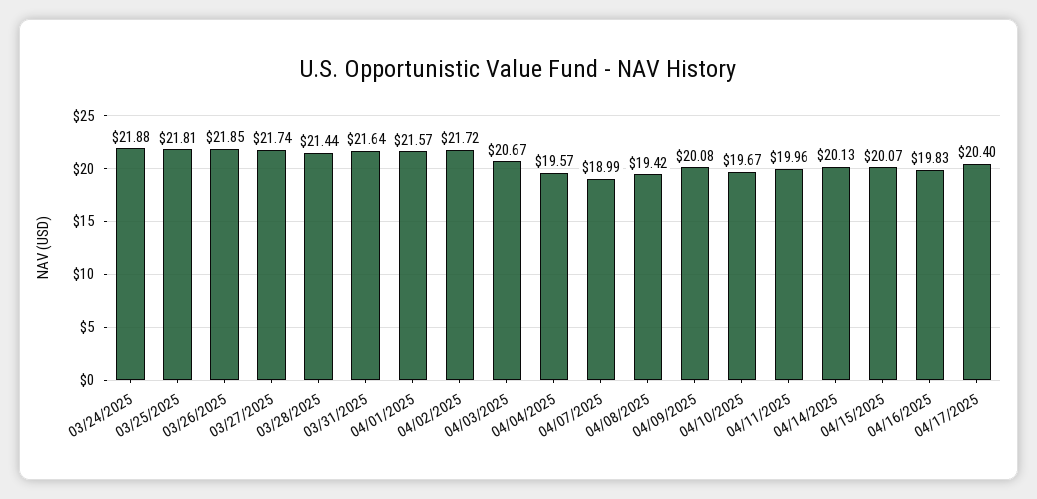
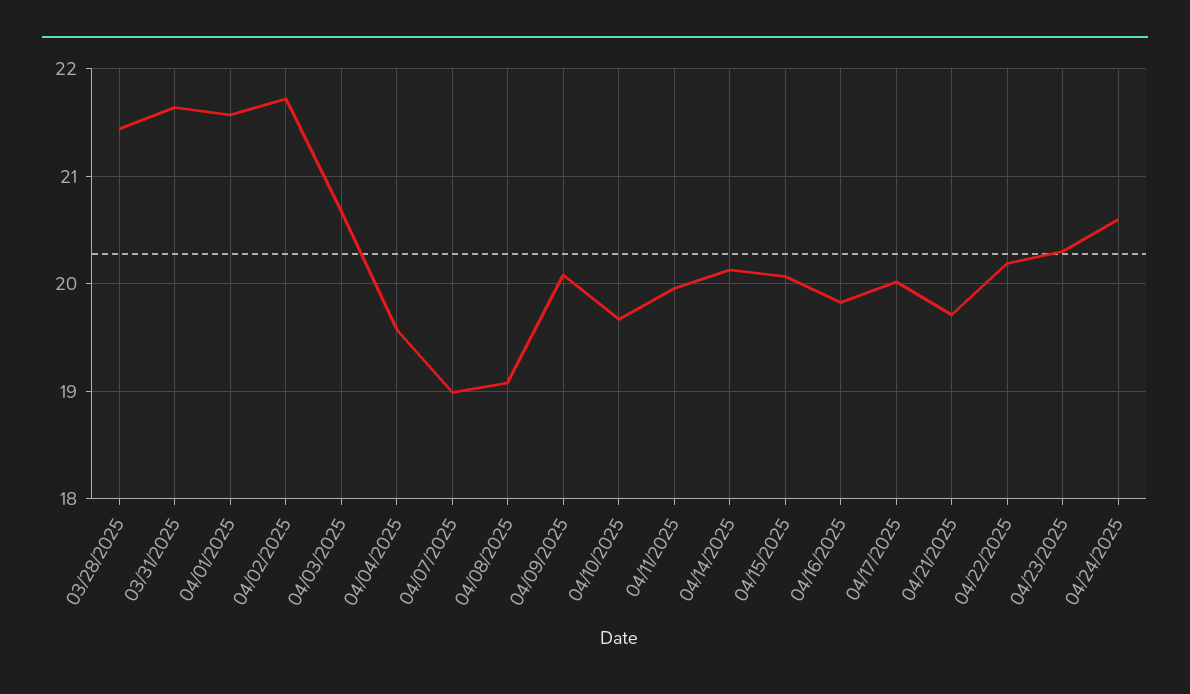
03/24/2025: 21.88 -> none
03/25/2025: 21.81 -> none
03/26/2025: 21.85 -> none
03/27/2025: 21.74 -> none
04/08/2025: 19.42 -> 19.1
04/17/2025: 20.4 -> 20
04/21/2025: none -> 19.7
04/22/2025: none -> 20.2
04/23/2025: none -> 20.3
04/24/2025: none -> 20.6

